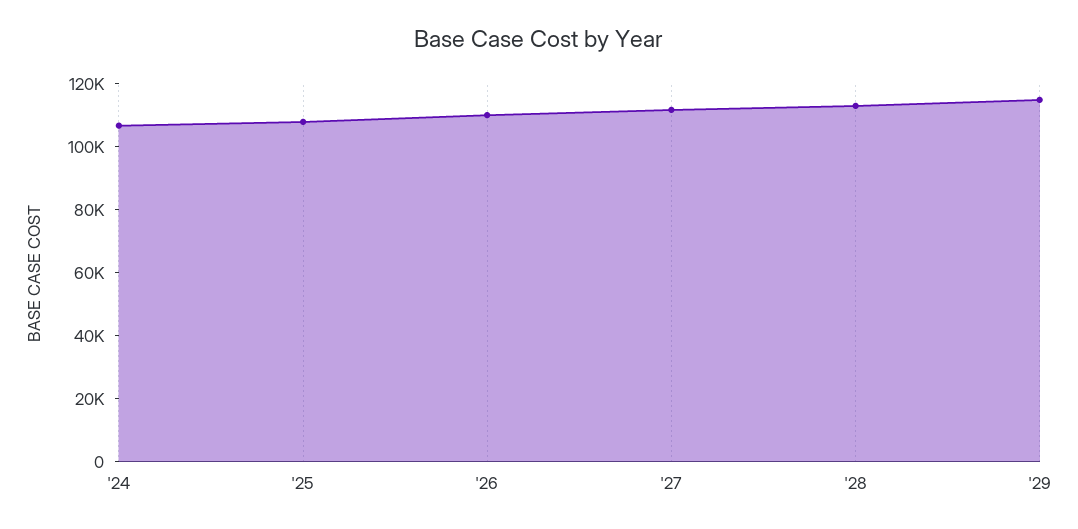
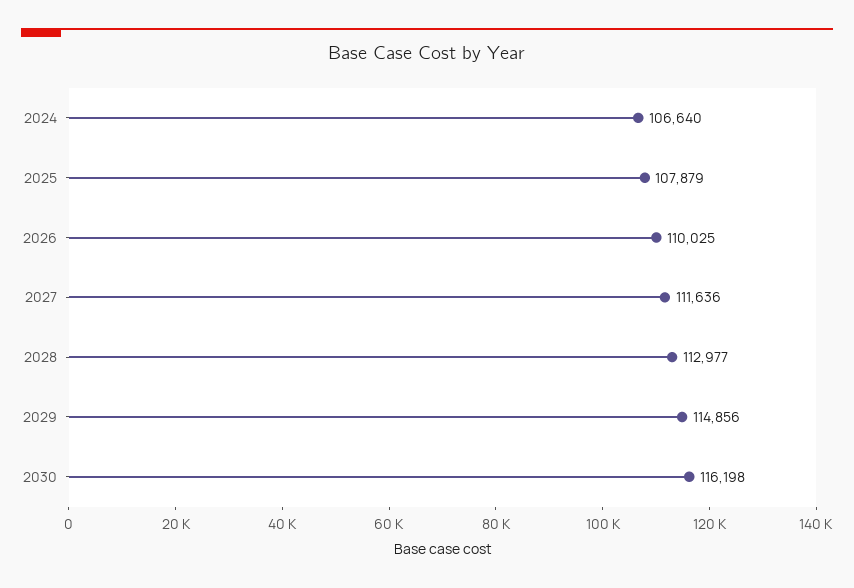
2030: none -> 116198

